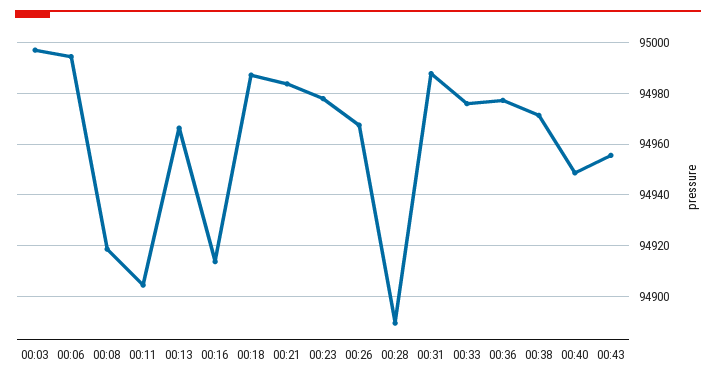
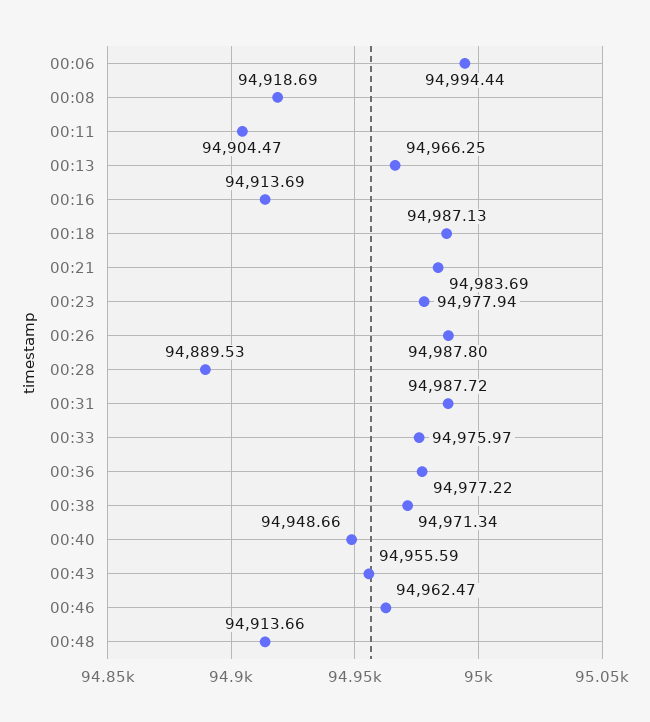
00:03: 94997.5 -> none
00:26: 94967.5 -> 94987.8
00:46: none -> 94962.47
00:48: none -> 94913.66

